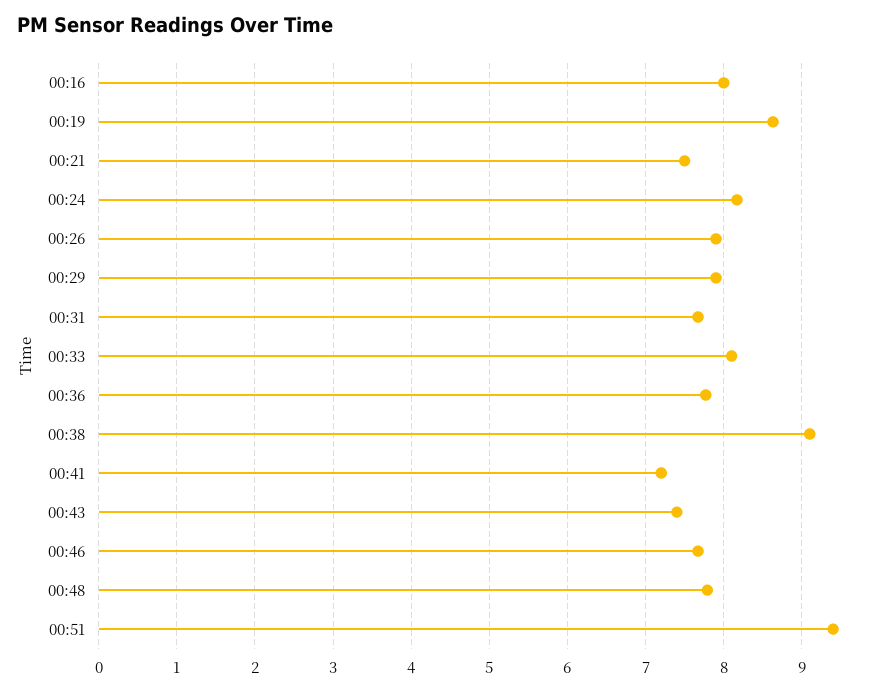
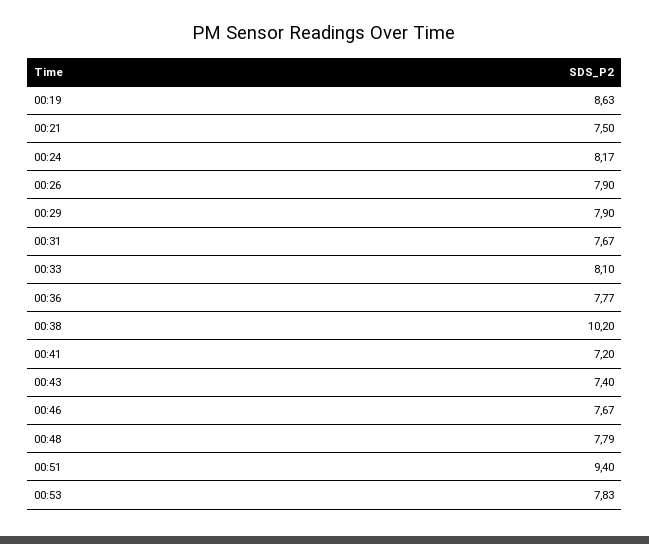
00:16: 8 -> none
00:38: 9.1 -> 10.2
00:53: none -> 7.83

